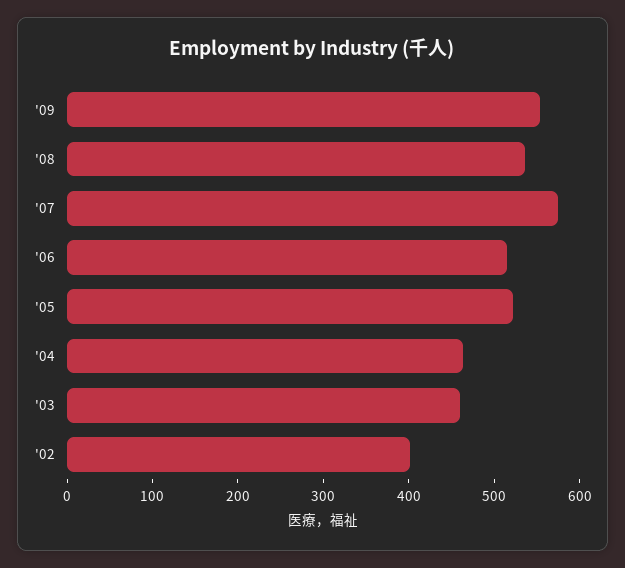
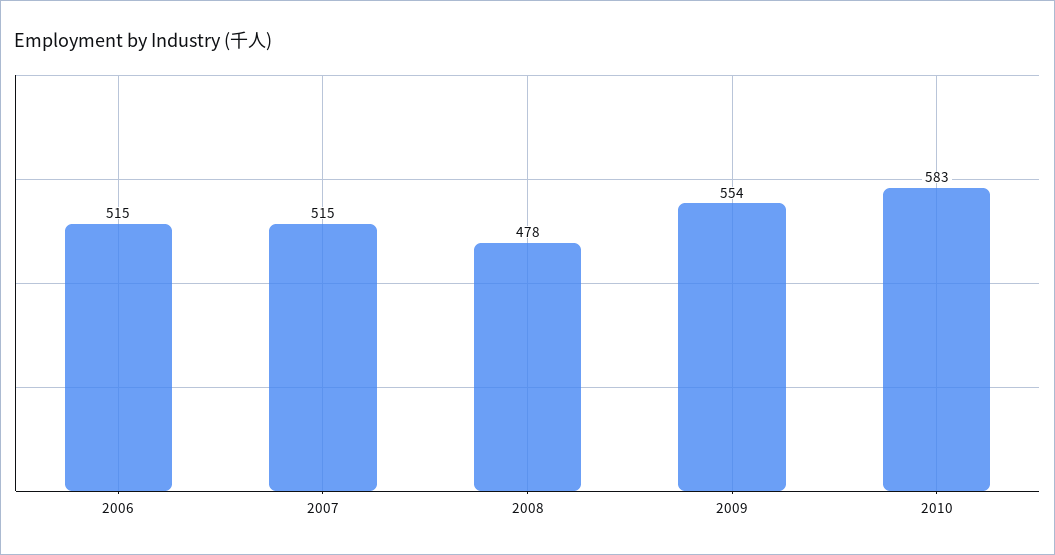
'08: 540 -> 478
'07: 580 -> 515
'05: 520 -> none
'04: 460 -> none
'03: 460 -> none
'02: 400 -> none
2010: none -> 583

